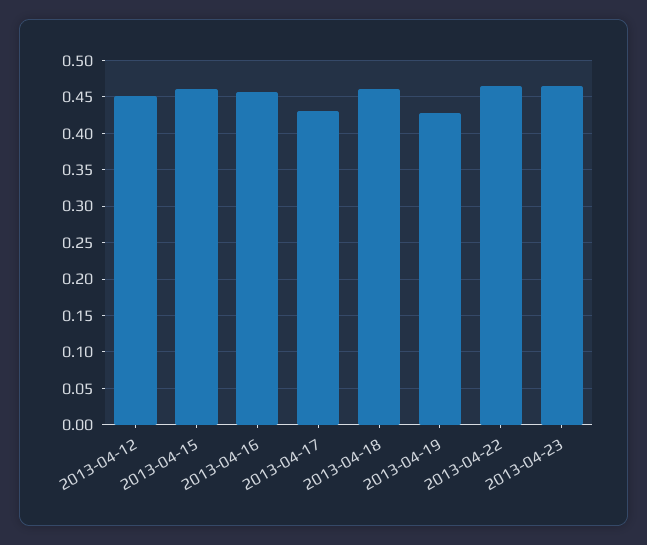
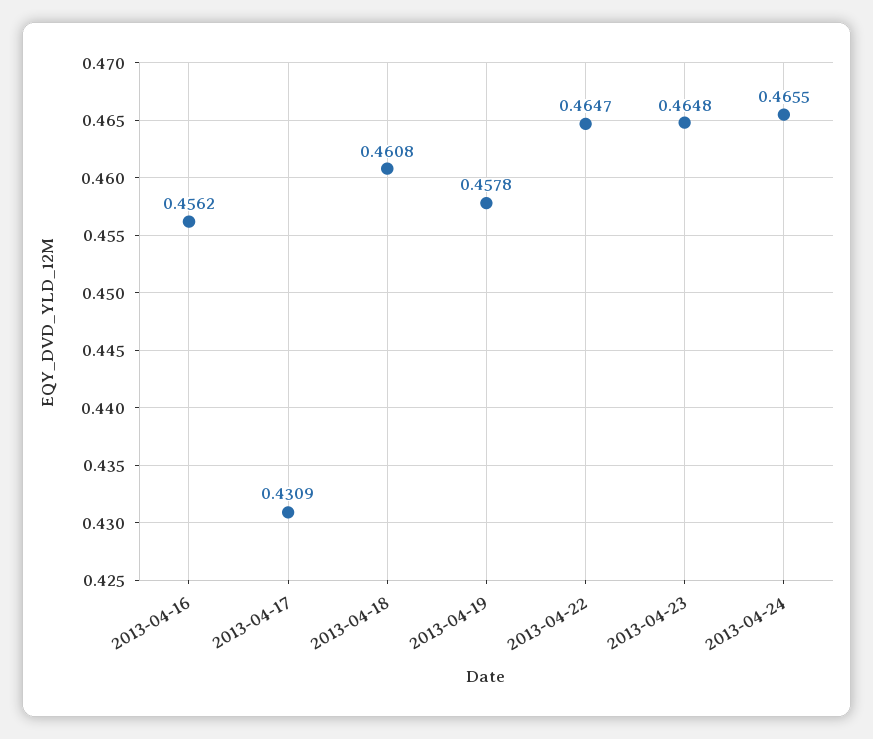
2013-04-12: 0.45 -> none
2013-04-15: 0.46 -> none
2013-04-19: 0.43 -> 0.4578
2013-04-24: none -> 0.4655

